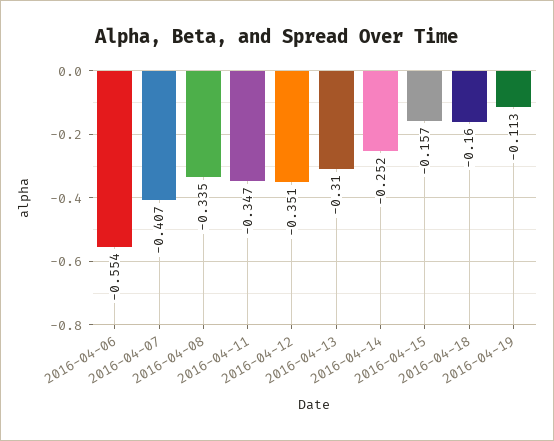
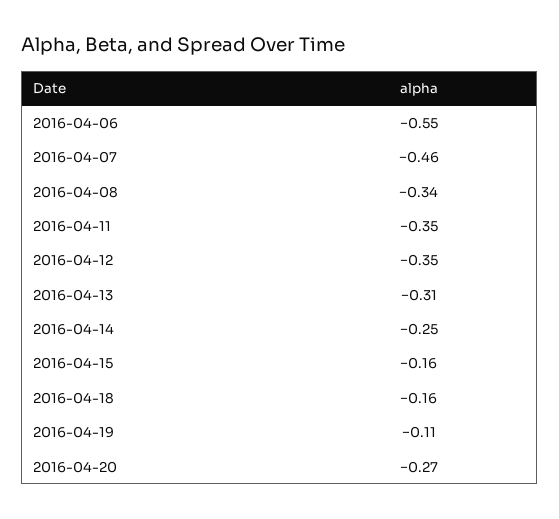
2016-04-07: -0.407 -> -0.46
2016-04-20: none -> -0.27

